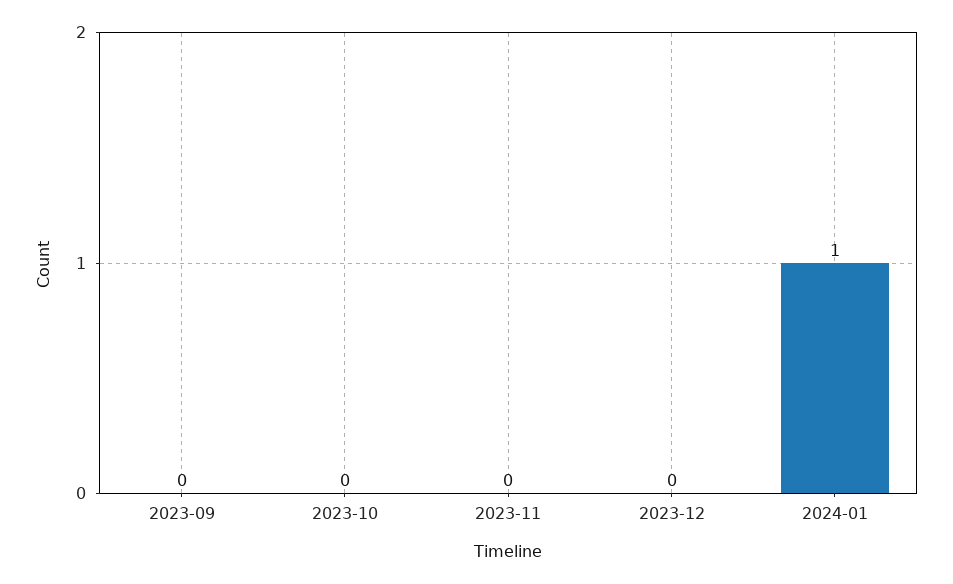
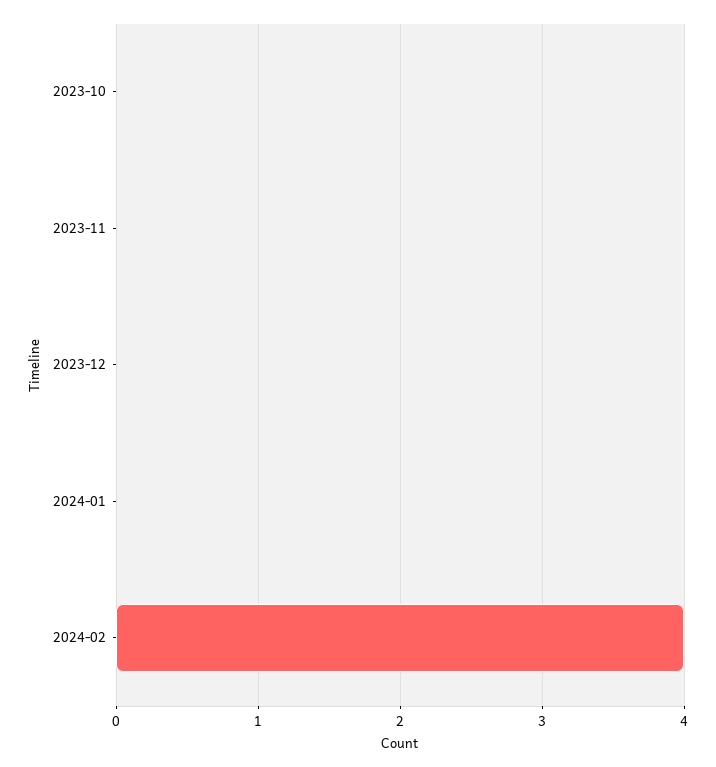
2023-09: 0 -> none
2024-01: 1 -> 0
2024-02: none -> 4

